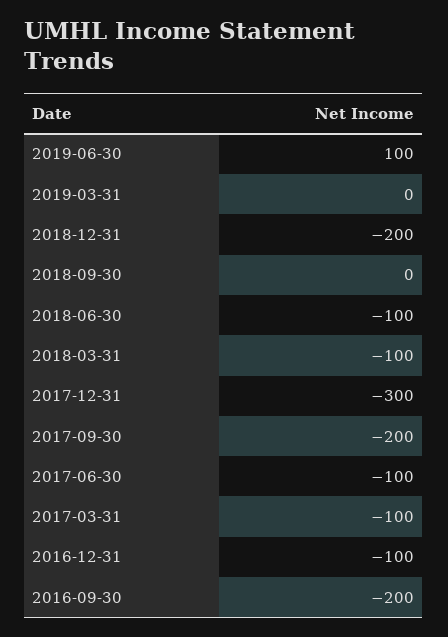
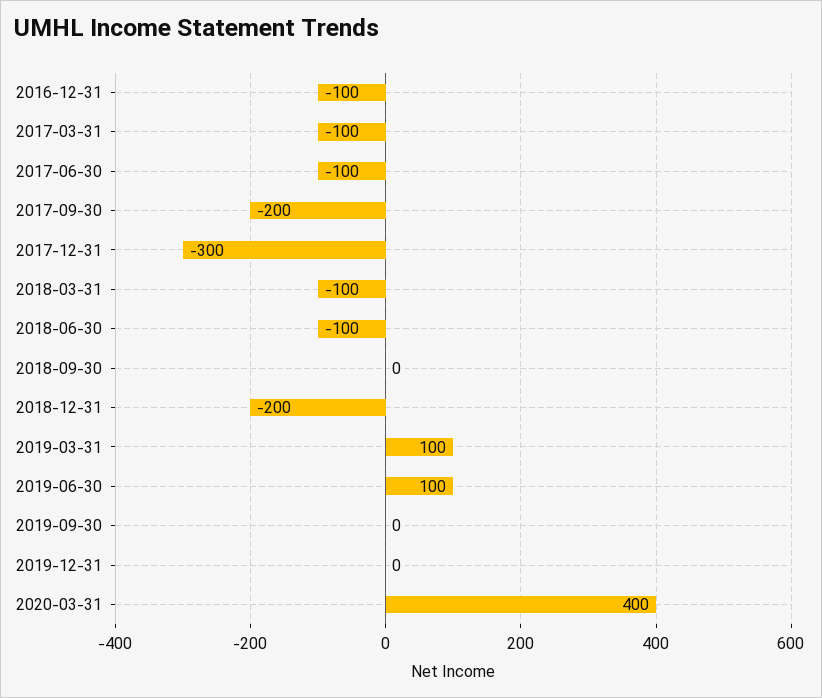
2019-03-31: 0 -> 100
2016-09-30: -200 -> none
2019-09-30: none -> 0
2019-12-31: none -> 0
2020-03-31: none -> 400

